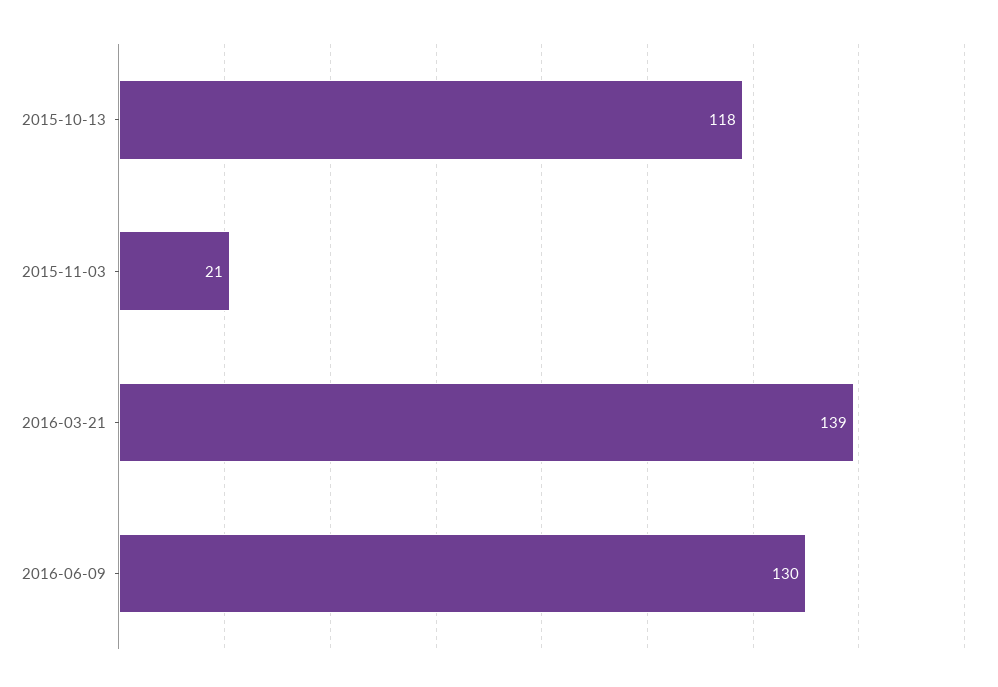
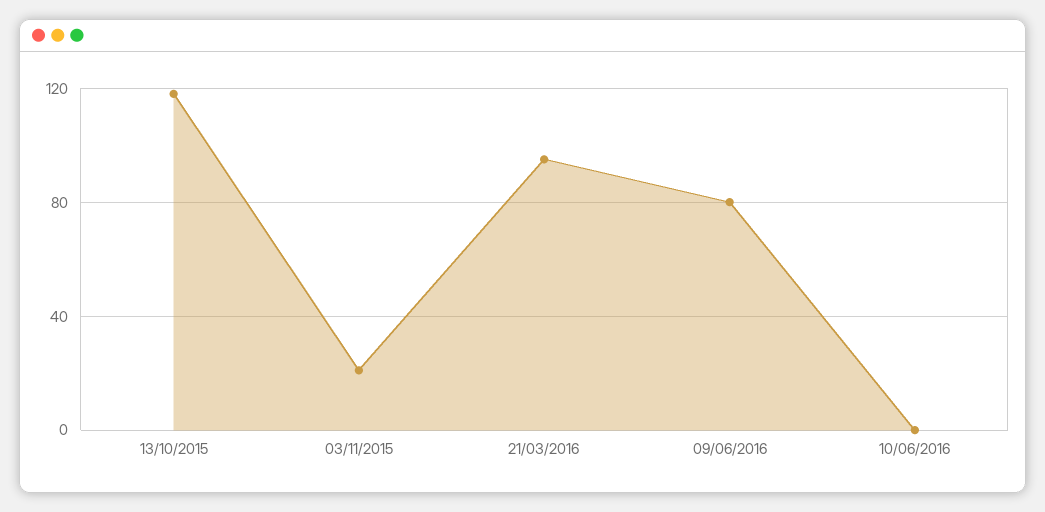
2016-03-21: 139 -> 95
2016-06-09: 130 -> 80
10/06/2016: none -> 0

